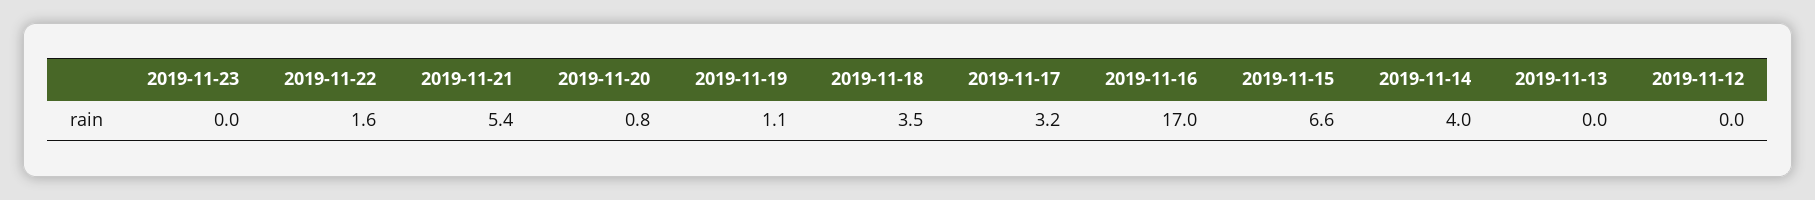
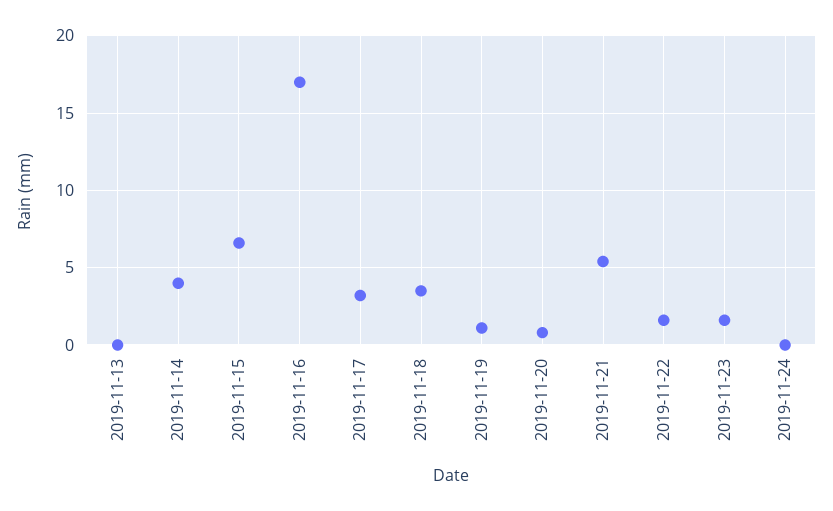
2019-11-23: 0 -> 1.5
2019-11-12: 0 -> none
2019-11-24: none -> 0

